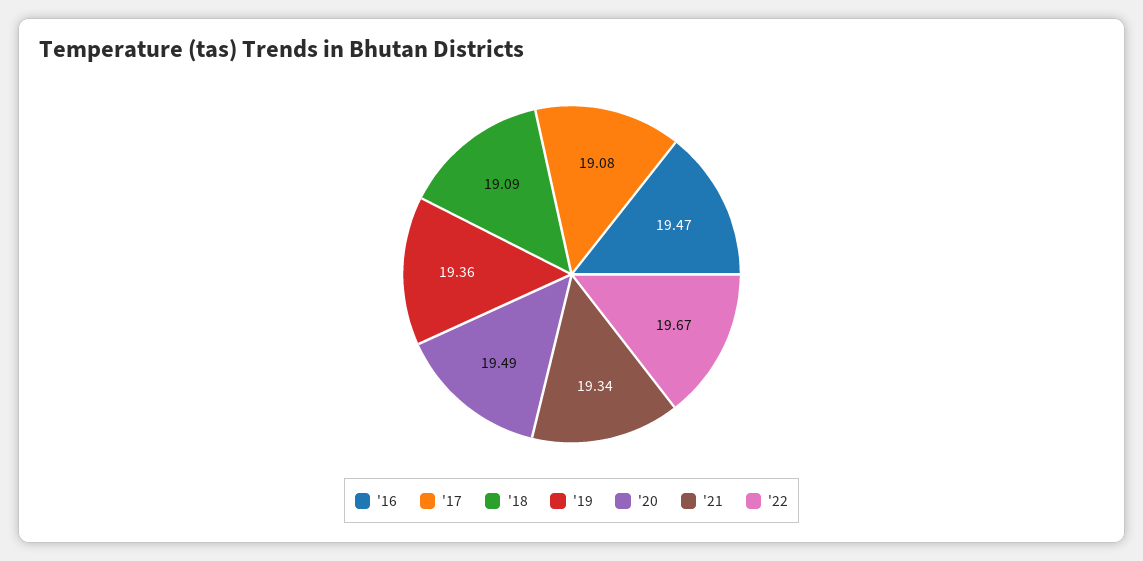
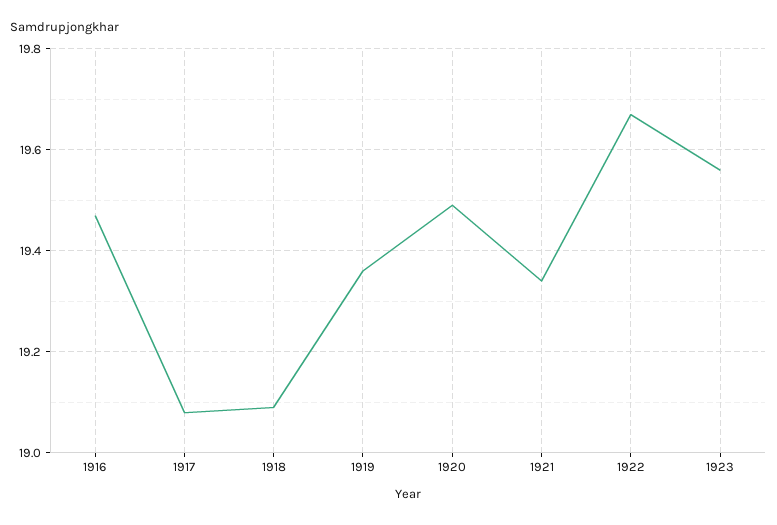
1923: none -> 19.55

